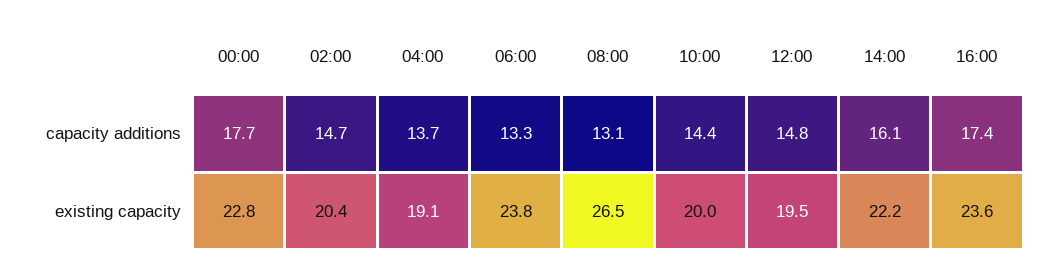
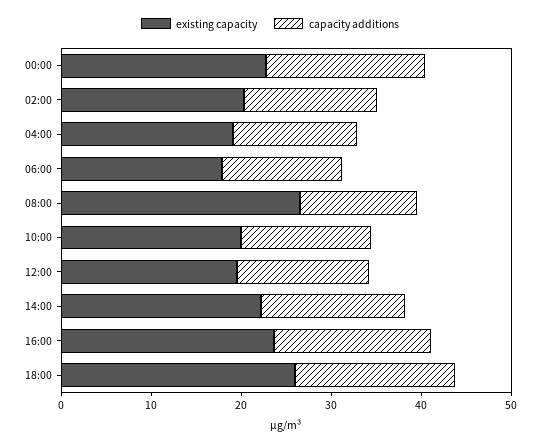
existing capacity, 06:00: 23.8 -> 18
existing capacity, 18:00: none -> 26
capacity additions, 18:00: none -> 18

